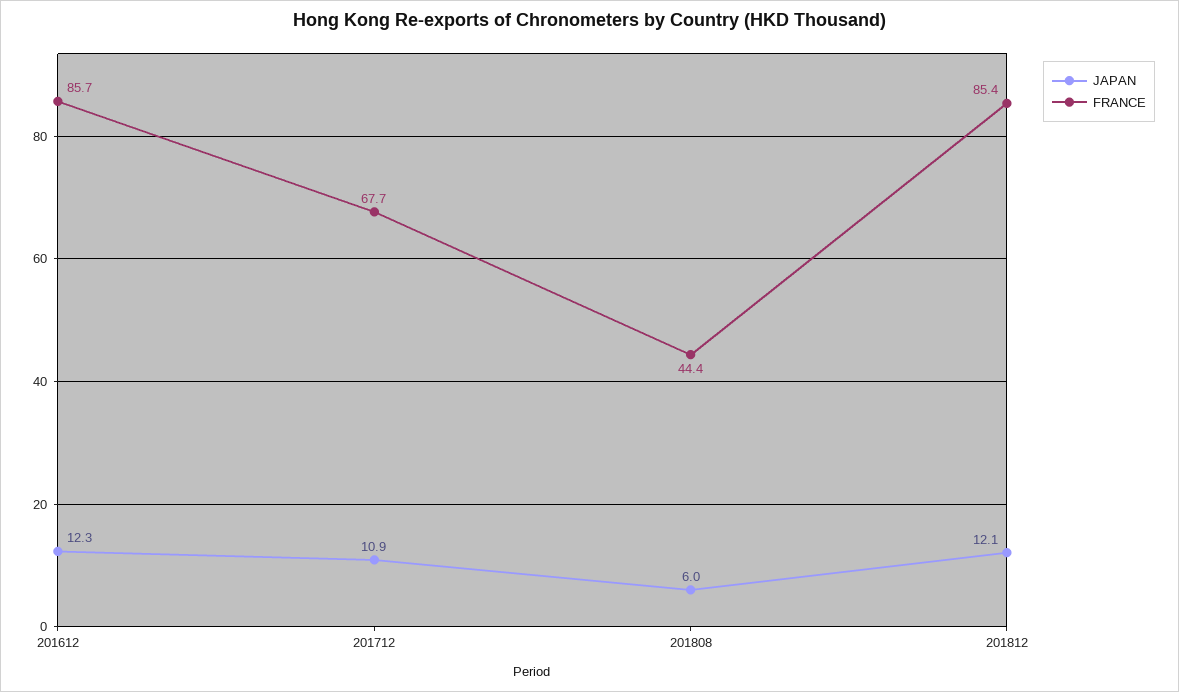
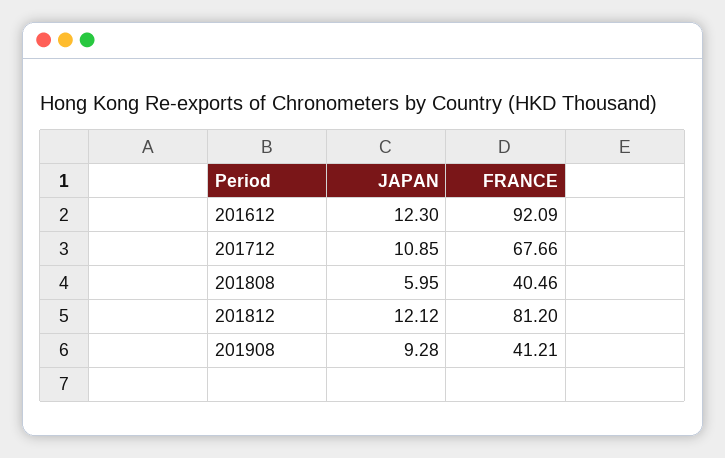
FRANCE, 201612: 85.7 -> 92.09
FRANCE, 201808: 44.4 -> 40.46
FRANCE, 201812: 85.4 -> 81.2
JAPAN, 201908: none -> 9.28
FRANCE, 201908: none -> 41.21

